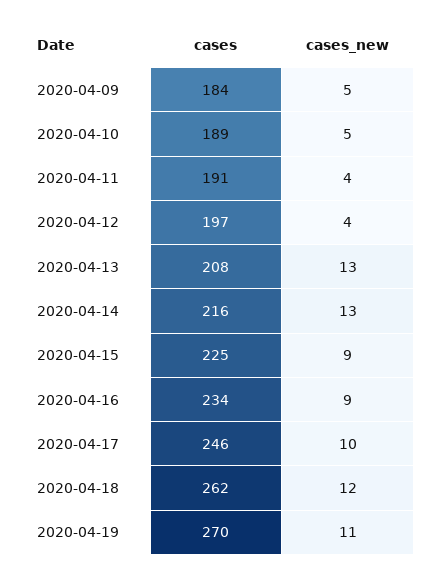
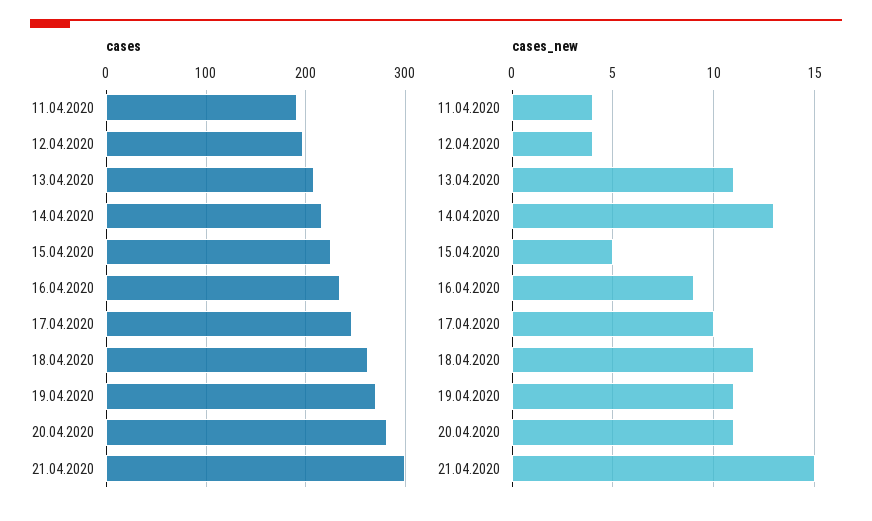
cases, 2020-04-09: 184 -> none
cases_new, 2020-04-09: 5 -> none
cases, 2020-04-10: 189 -> none
cases_new, 2020-04-10: 5 -> none
cases_new, 2020-04-13: 13 -> 11
cases_new, 2020-04-15: 9 -> 5
cases, 20.04.2020: none -> 280
cases, 21.04.2020: none -> 300
cases_new, 20.04.2020: none -> 11
cases_new, 21.04.2020: none -> 15

